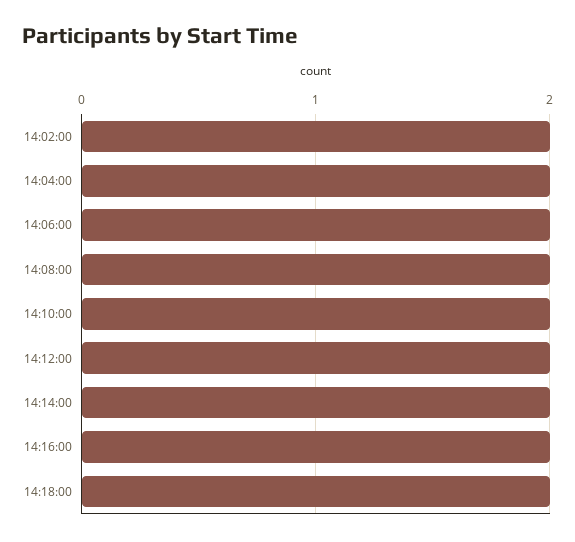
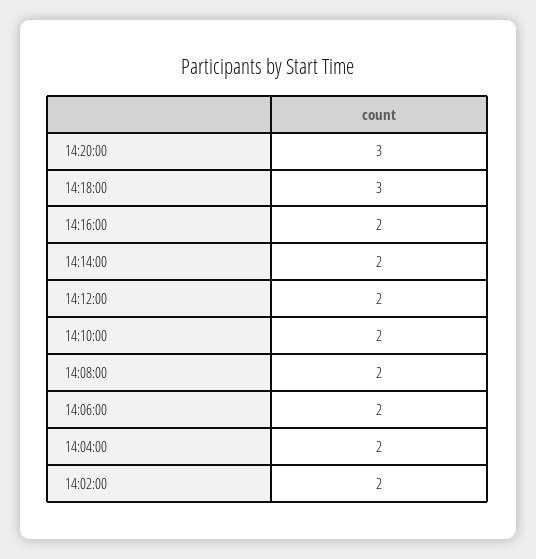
14:18:00: 2 -> 3
14:20:00: none -> 3

